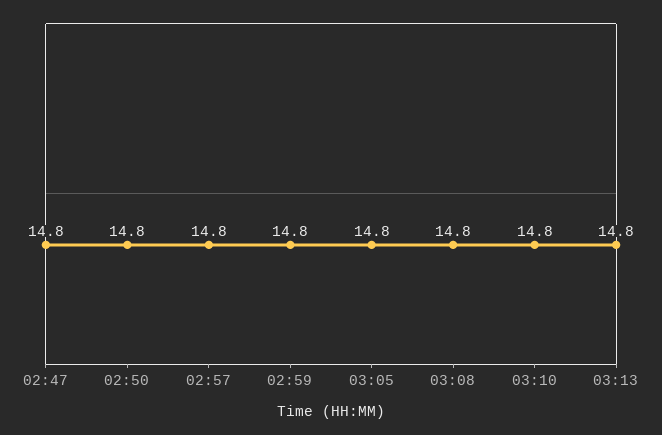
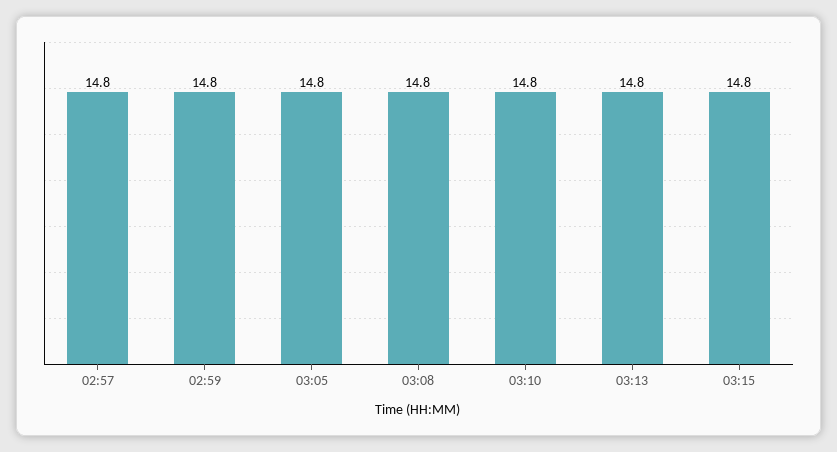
02:47: 14.8 -> none
02:50: 14.8 -> none
03:15: none -> 14.8

